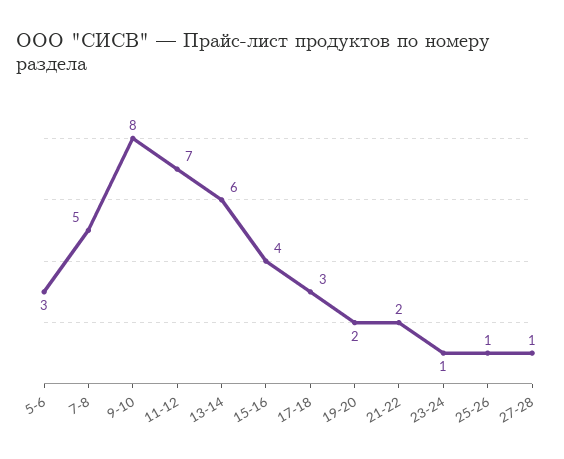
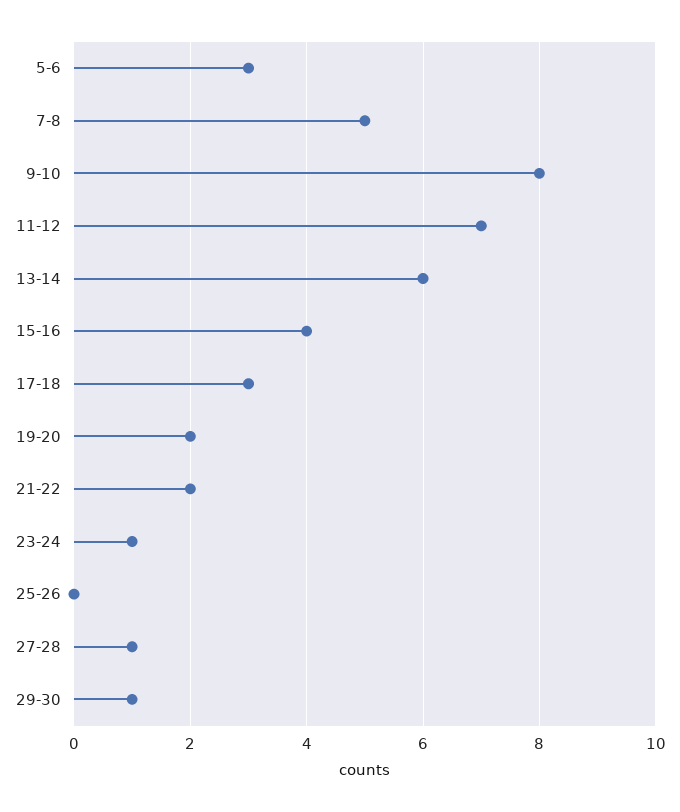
25-26: 1 -> 0
29-30: none -> 1

